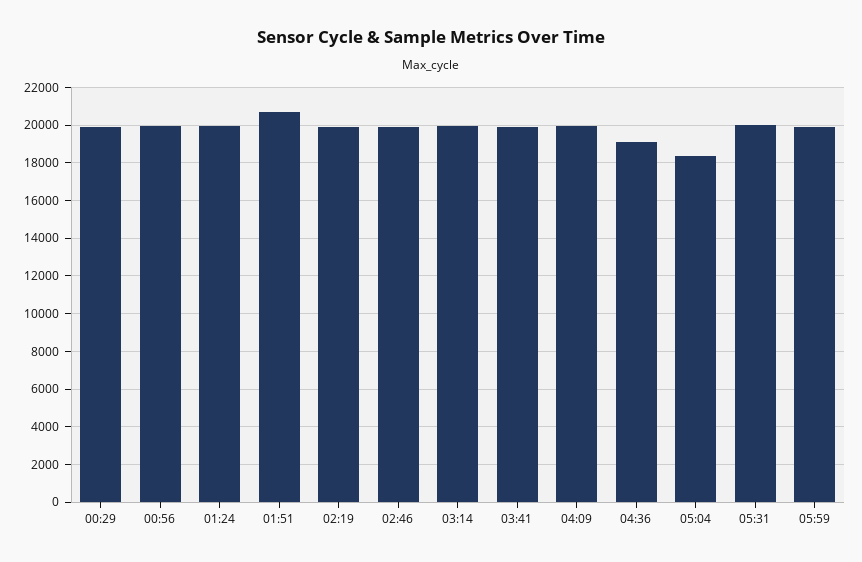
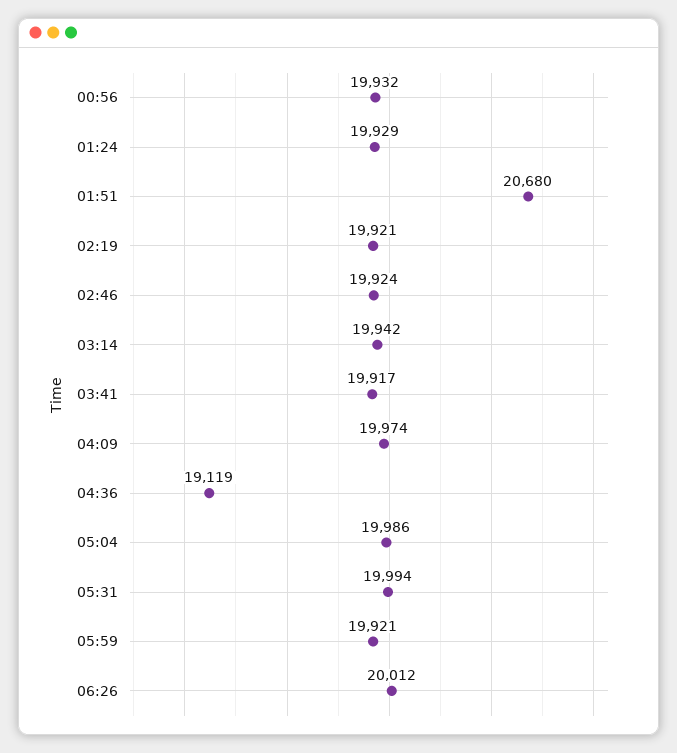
00:29: 20000 -> none
05:04: 18500 -> 19986
06:26: none -> 20012

